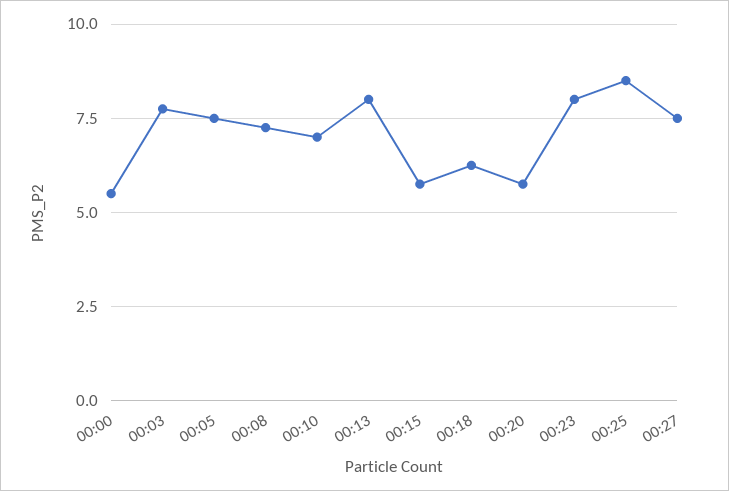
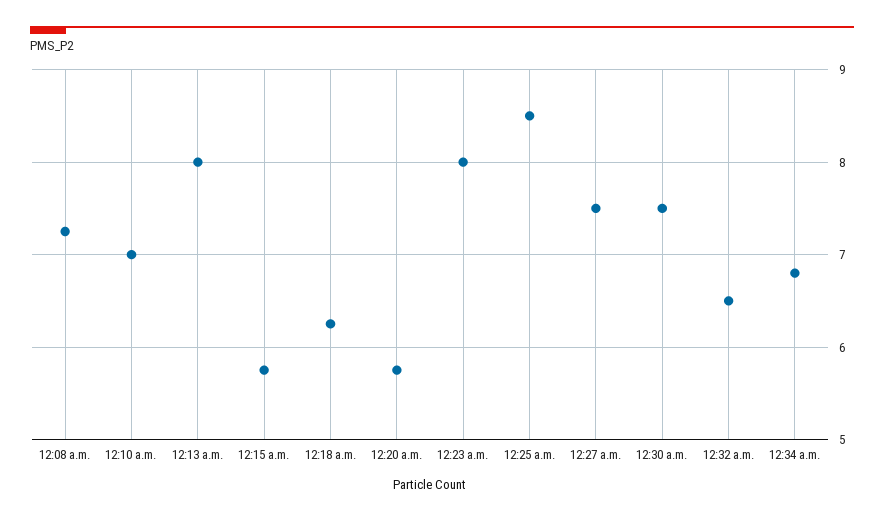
00:00: 5.5 -> none
00:03: 7.75 -> none
00:05: 7.5 -> none
12:30 a.m.: none -> 7.5
12:32 a.m.: none -> 6.5
12:34 a.m.: none -> 6.8

